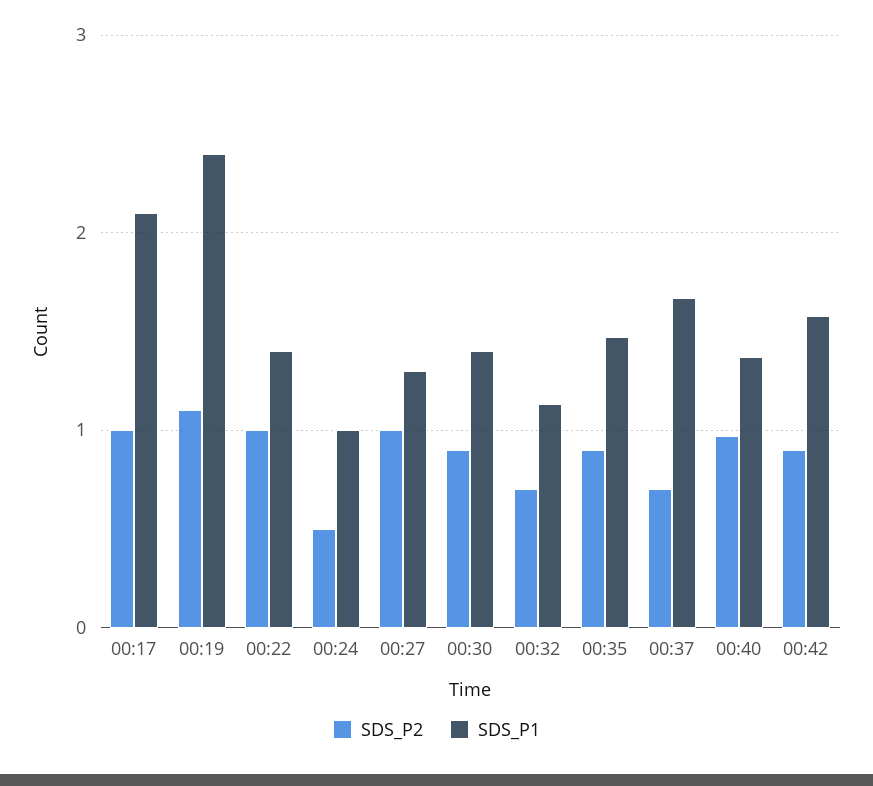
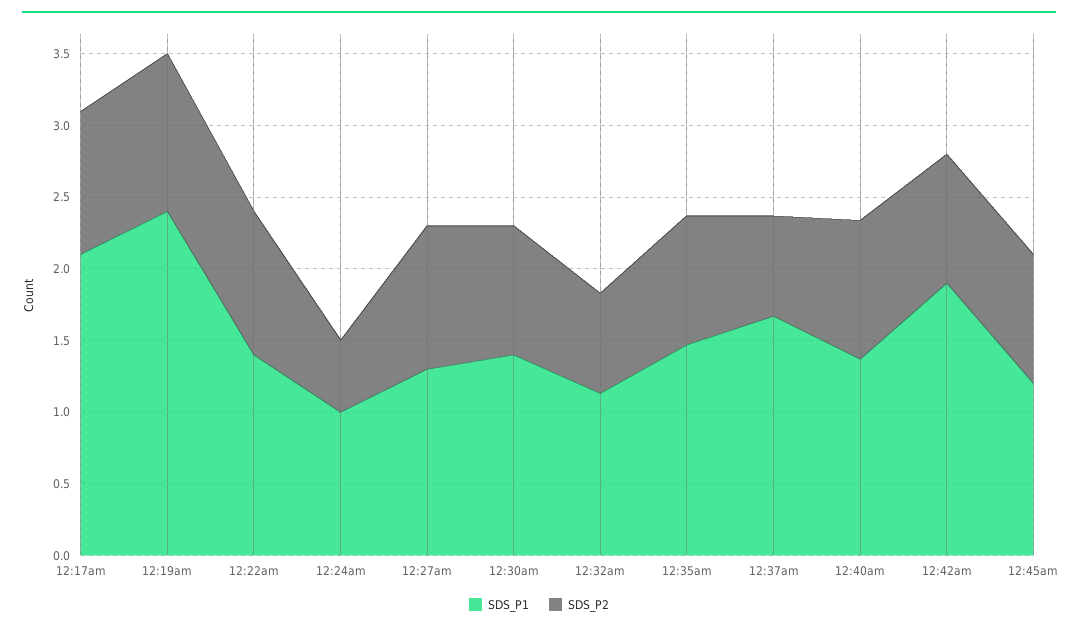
SDS_P1, 00:42: 1.6 -> 1.9
SDS_P1, 12:45am: none -> 1.2
SDS_P2, 12:45am: none -> 0.9

